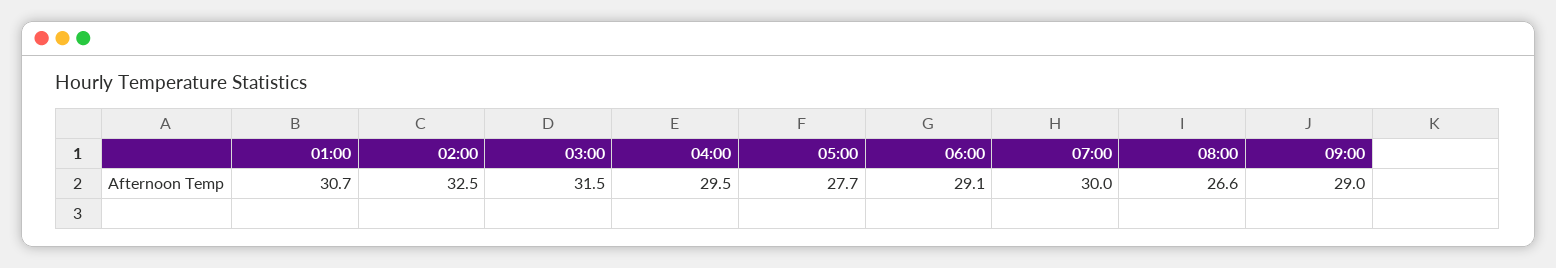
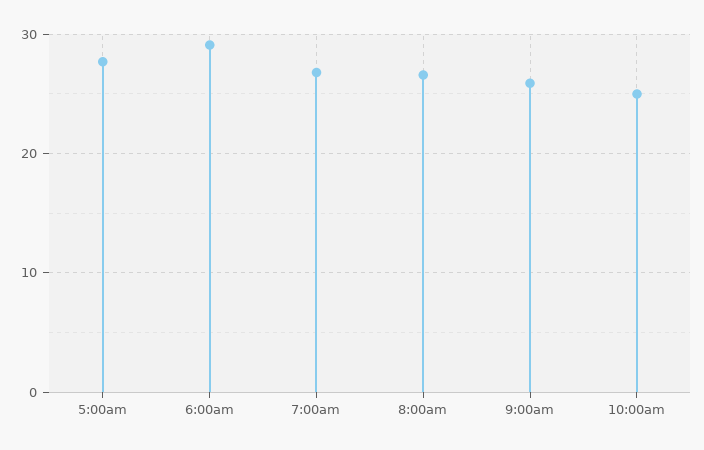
01:00: 30.7 -> none
02:00: 32.5 -> none
03:00: 31.5 -> none
04:00: 29.5 -> none
07:00: 30 -> 27
09:00: 29 -> 26
10:00am: none -> 25

